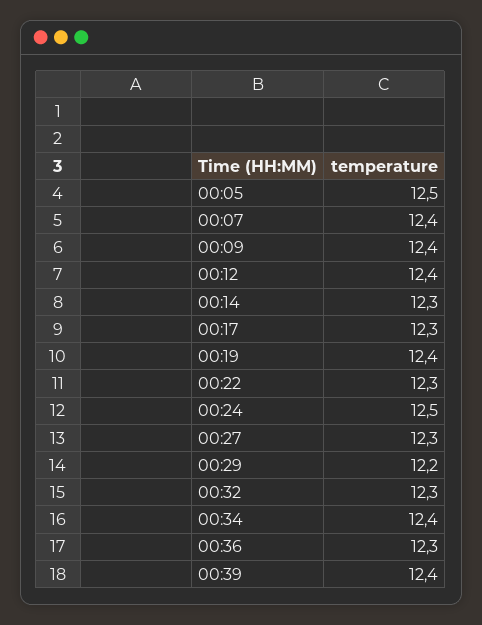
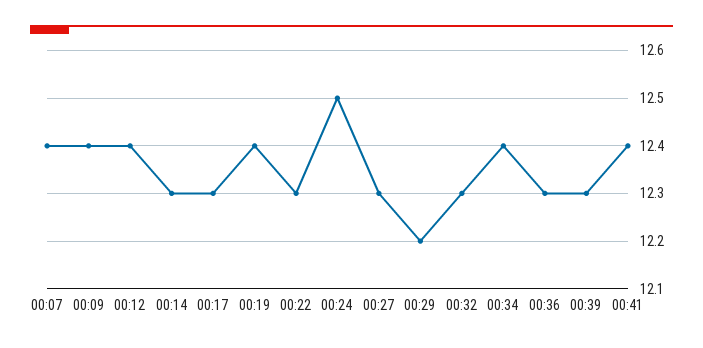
00:05: 12.5 -> none
00:39: 12.4 -> 12.3
00:41: none -> 12.4

